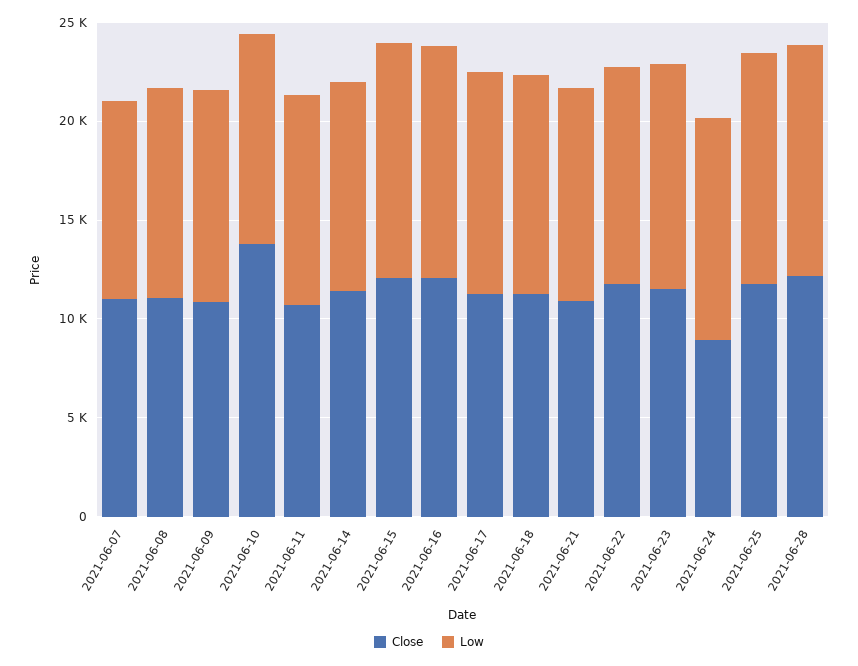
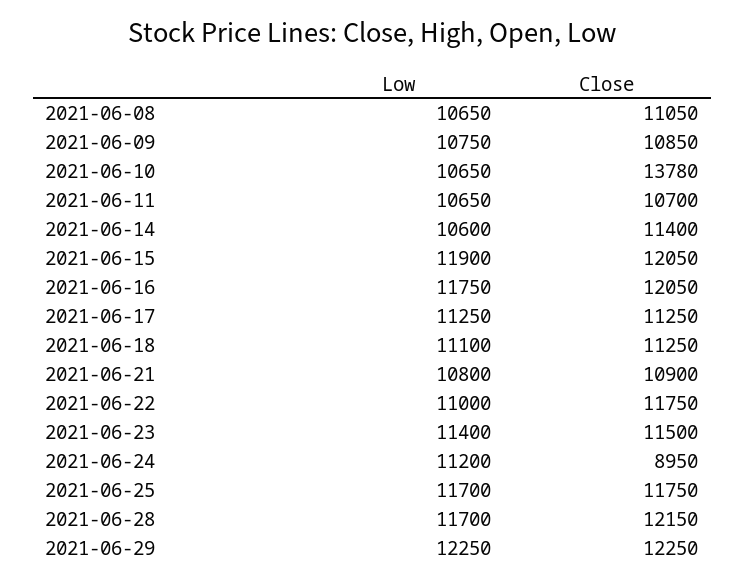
Close, 2021-06-07: 11000 -> none
Low, 2021-06-07: 10000 -> none
Low, 2021-06-29: none -> 12250
Close, 2021-06-29: none -> 12250

